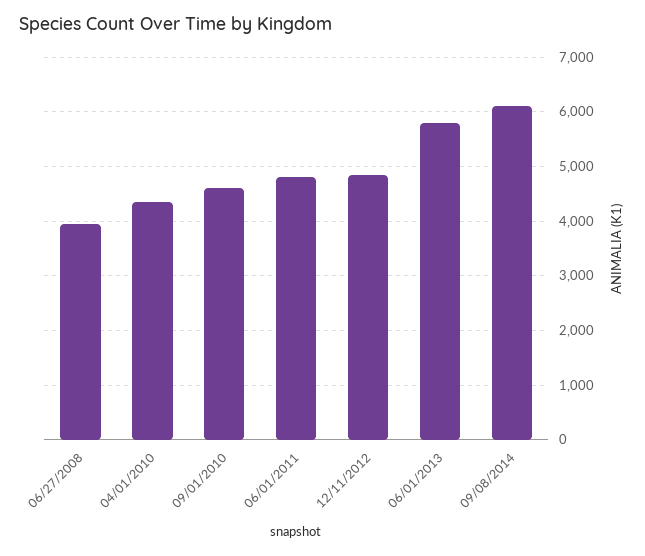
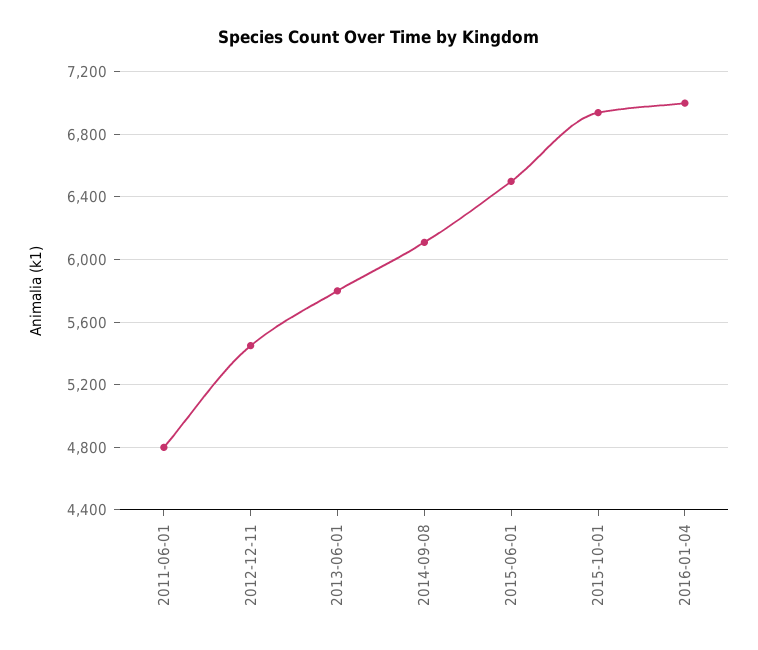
06/27/2008: 4000 -> none
04/01/2010: 4400 -> none
09/01/2010: 4600 -> none
12/11/2012: 4800 -> 5450
2015-06-01: none -> 6500
2015-10-01: none -> 6950
2016-01-04: none -> 7000

